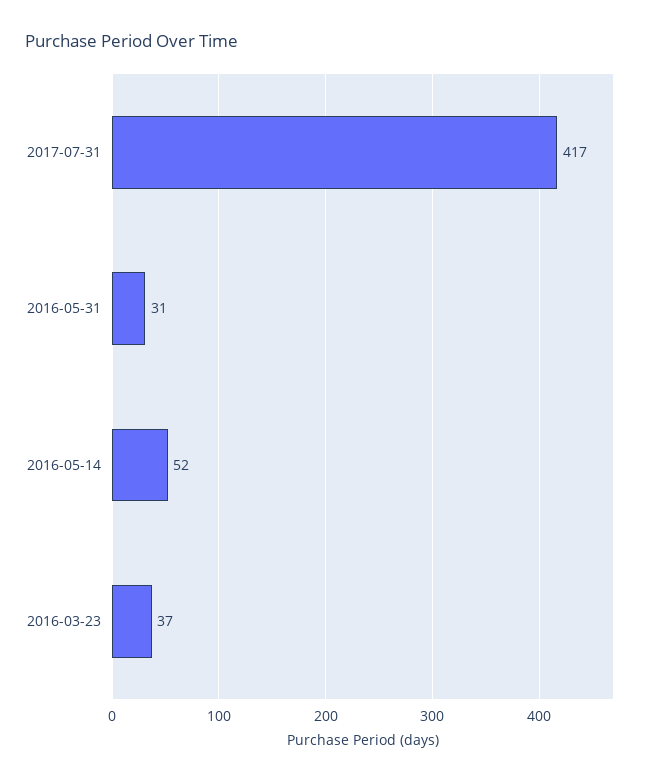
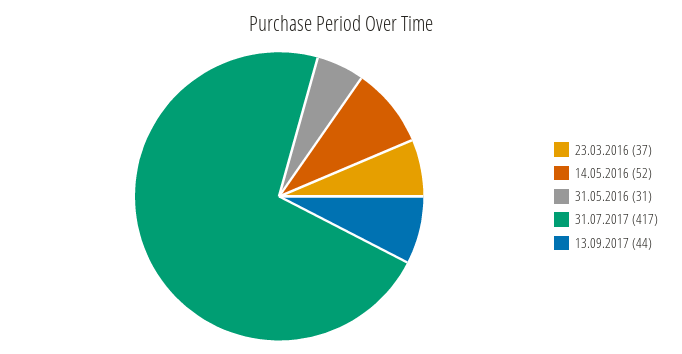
13.09.2017: none -> 44

